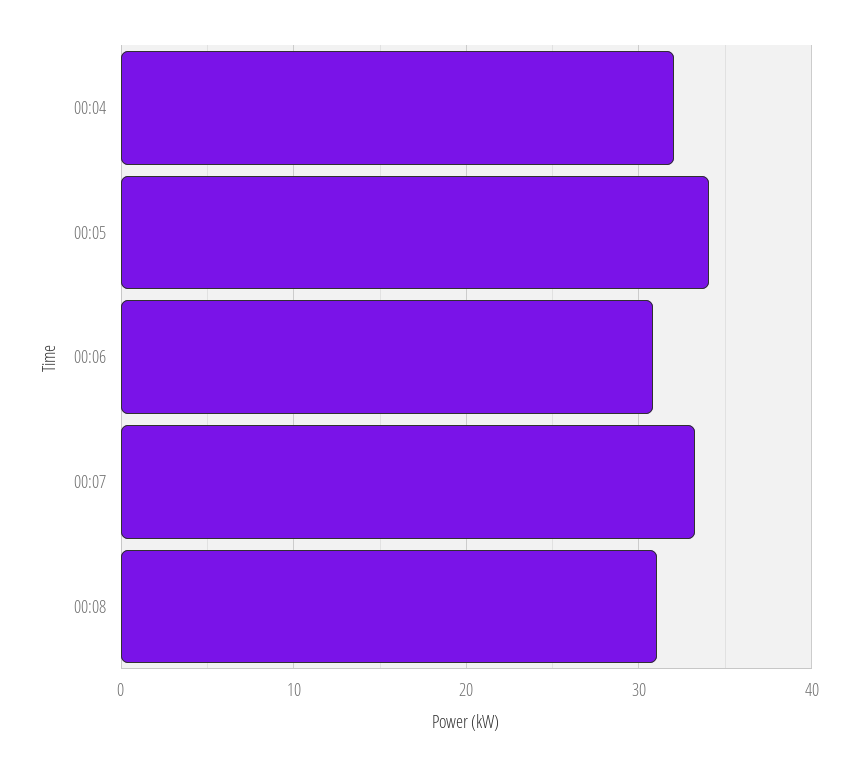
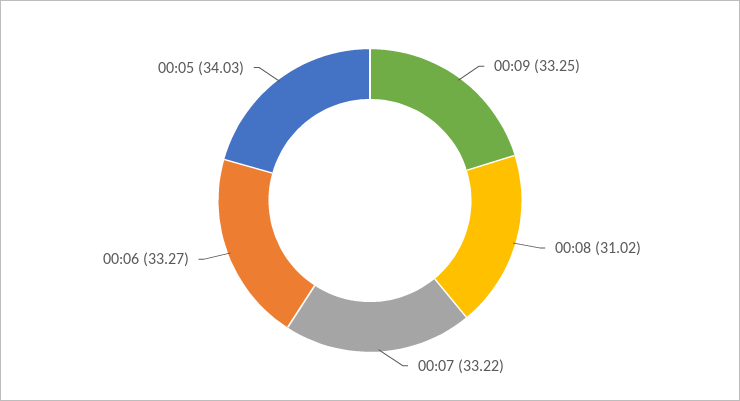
00:04: 32 -> none
00:06: 31 -> 33.27
00:09: none -> 33.25

